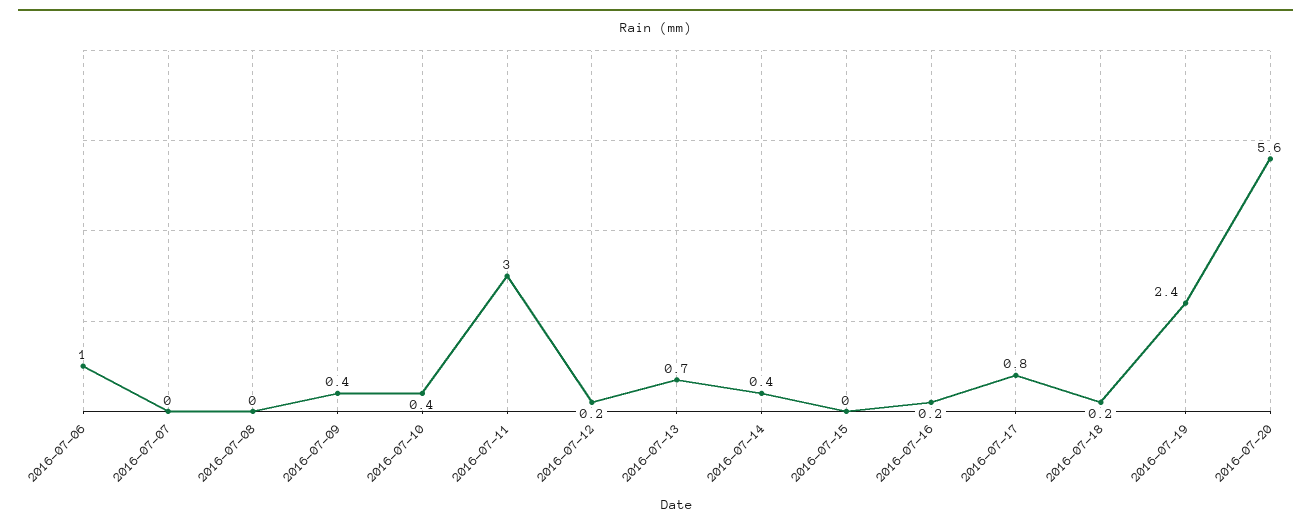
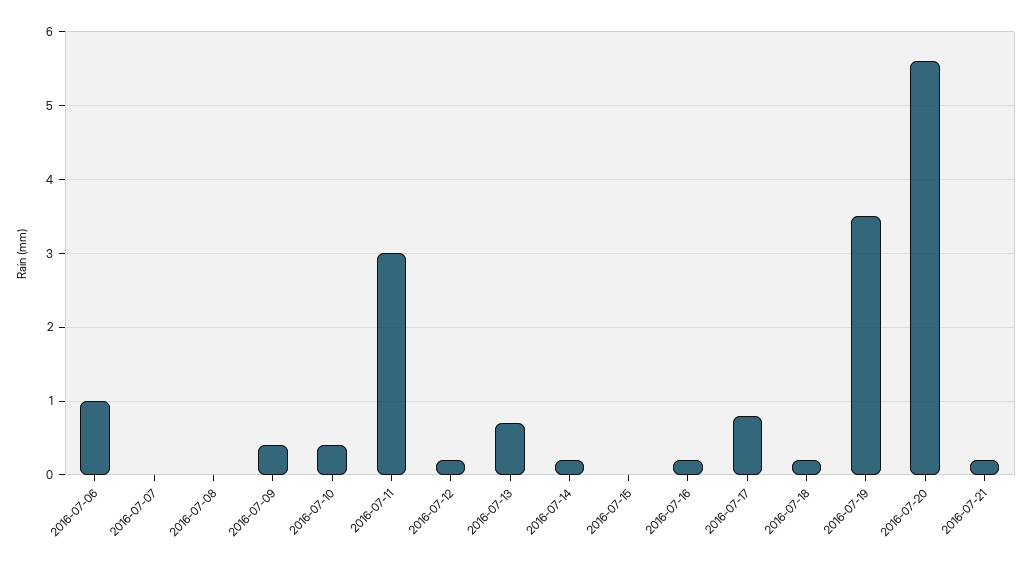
2016-07-14: 0.4 -> 0.2
2016-07-19: 2.4 -> 3.5
2016-07-21: none -> 0.2

